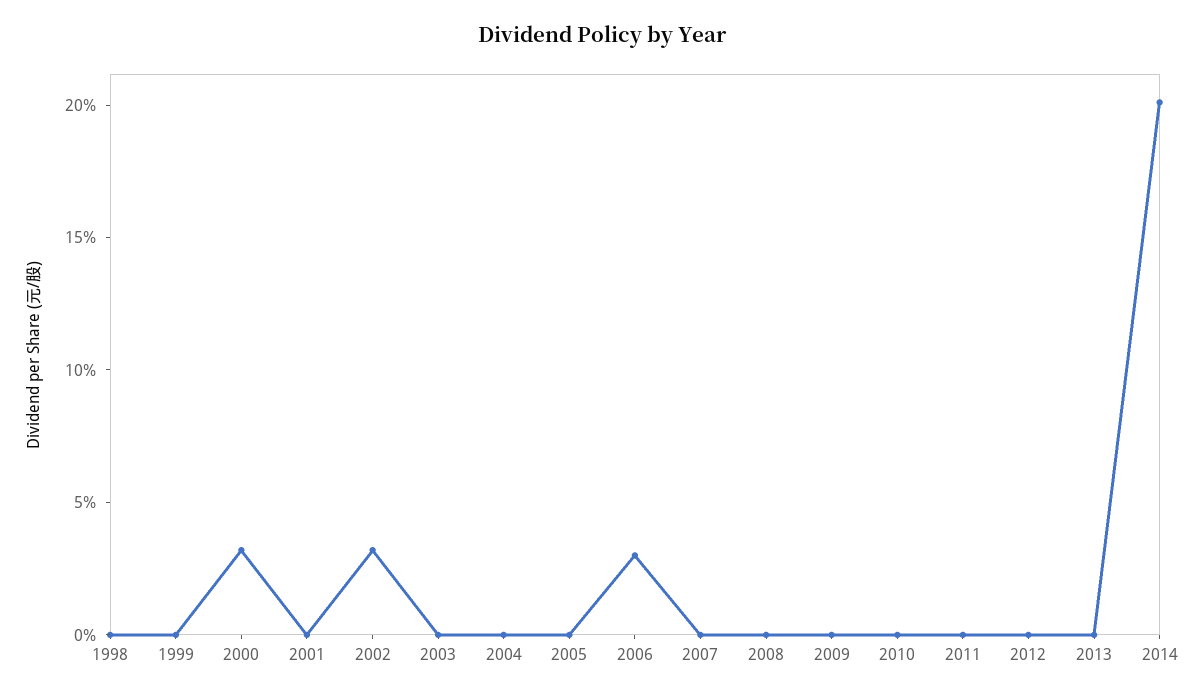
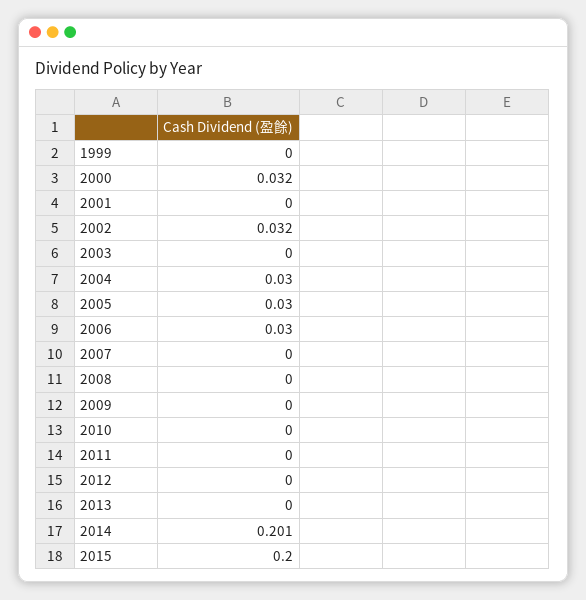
1998: 0 -> none
2004: 0 -> 0.03
2005: 0 -> 0.03
2015: none -> 0.2

